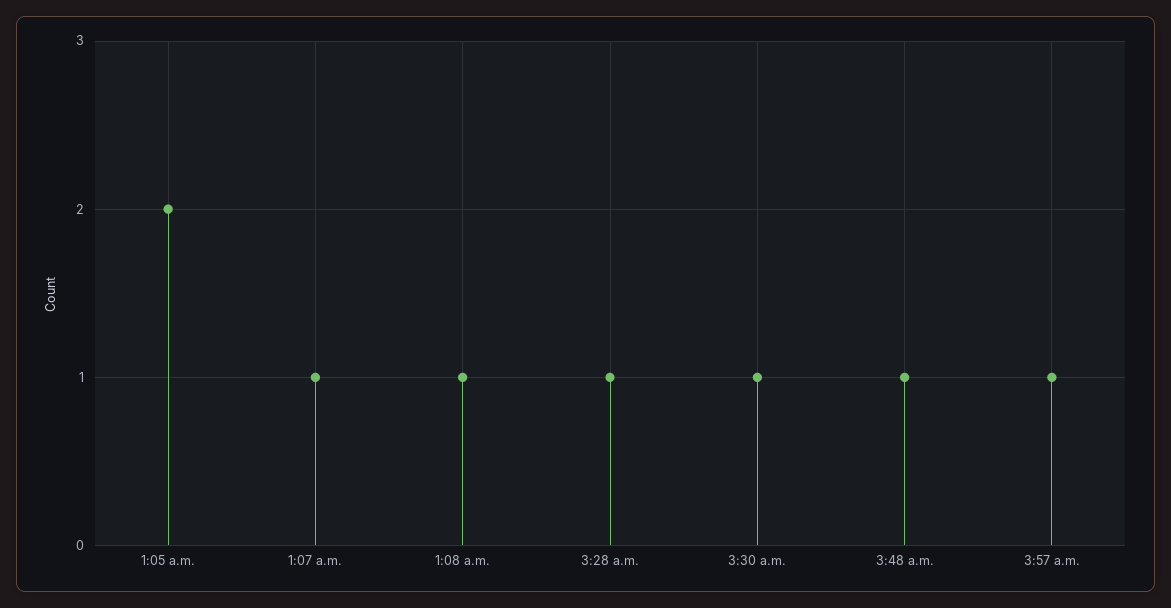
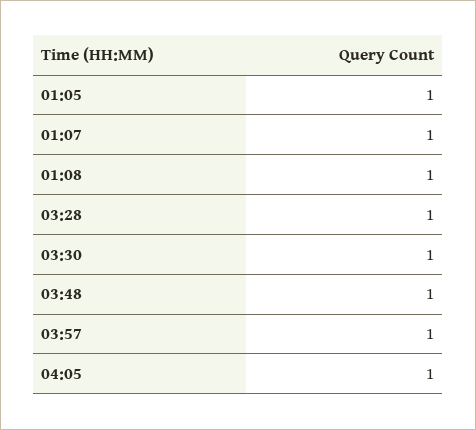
1:05 a.m.: 2 -> 1
04:05: none -> 1

